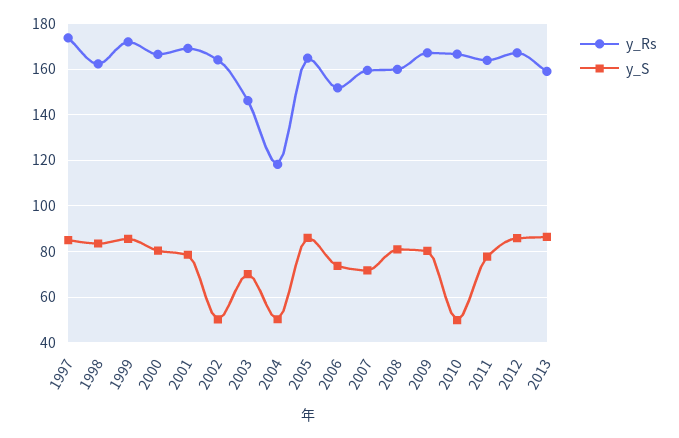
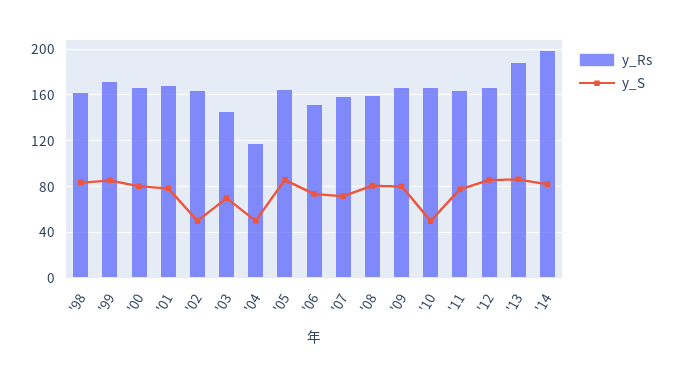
y_Rs, 1997: 175 -> none
y_S, 1997: 85 -> none
y_Rs, 2013: 160 -> 190
y_Rs, '14: none -> 200
y_S, '14: none -> 80

